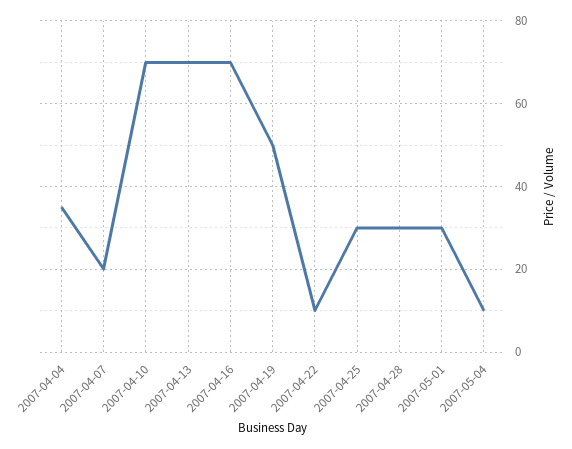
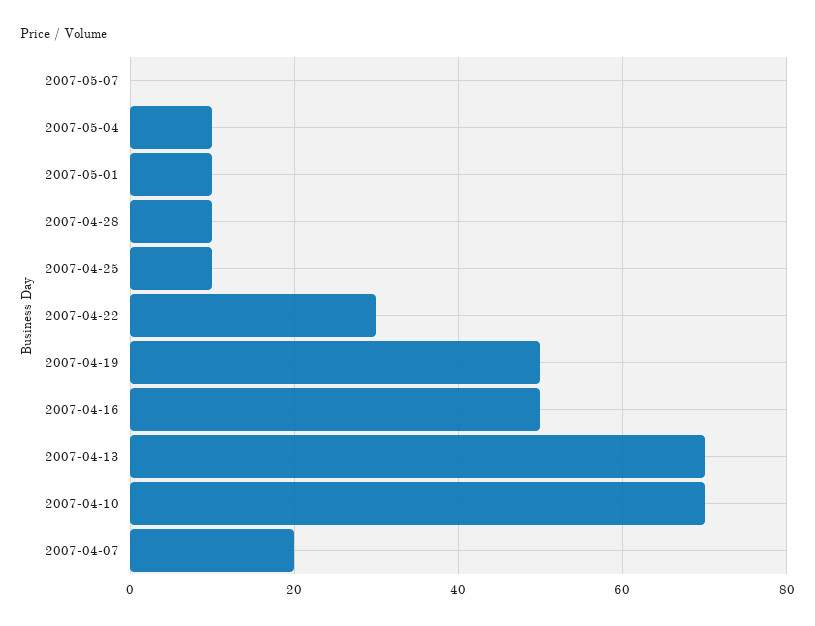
2007-04-04: 35 -> none
2007-04-16: 70 -> 50
2007-04-22: 10 -> 30
2007-04-25: 30 -> 10
2007-04-28: 30 -> 10
2007-05-01: 30 -> 10
2007-05-07: none -> 0

